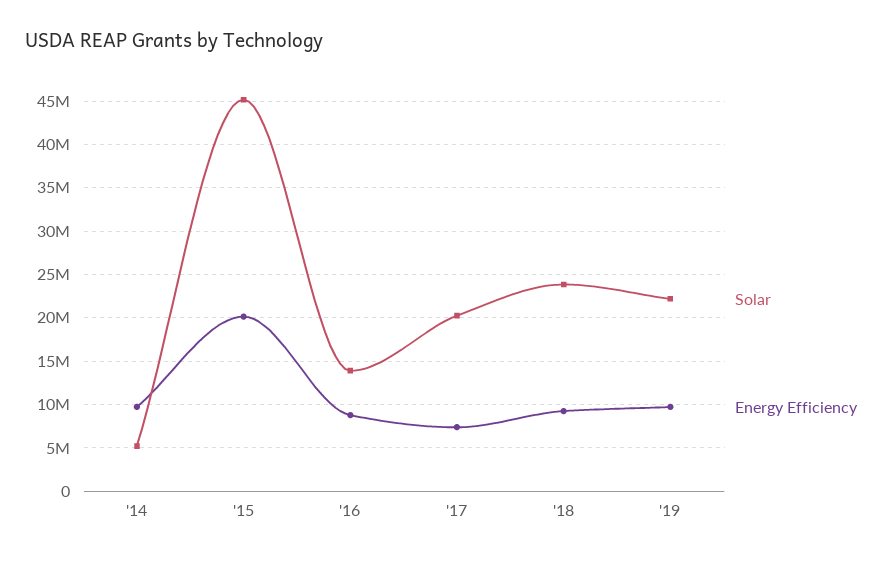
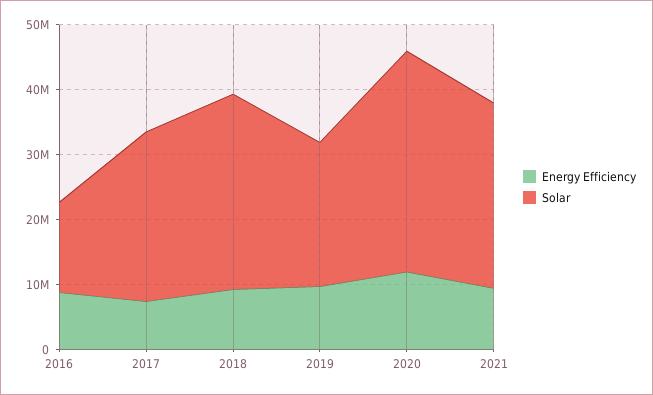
Solar, '14: 5000000 -> none
Energy Efficiency, '14: 10000000 -> none
Solar, '15: 45000000 -> none
Energy Efficiency, '15: 20000000 -> none
Solar, '17: 20000000 -> 26000000
Solar, '18: 24000000 -> 30000000
Energy Efficiency, 2020: none -> 12000000
Solar, 2020: none -> 34000000
Energy Efficiency, 2021: none -> 10000000
Solar, 2021: none -> 28000000

